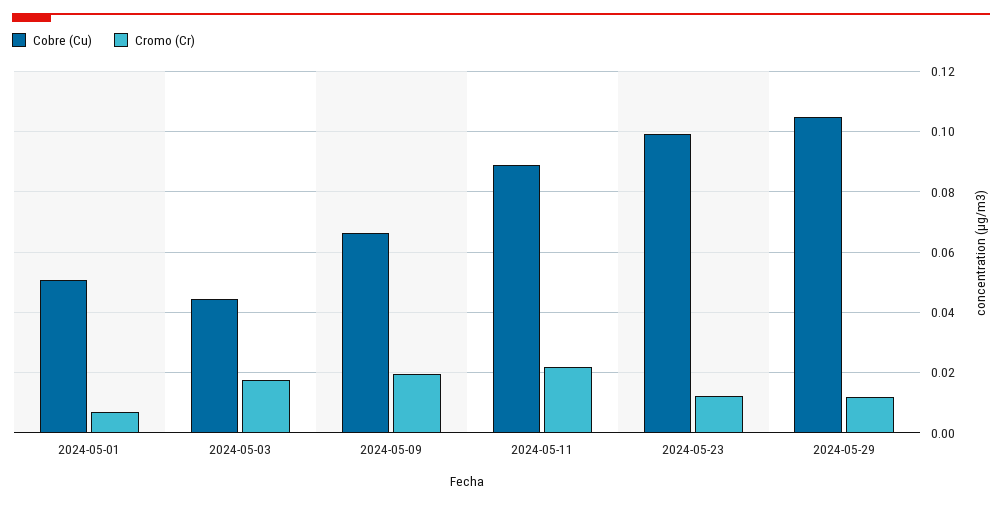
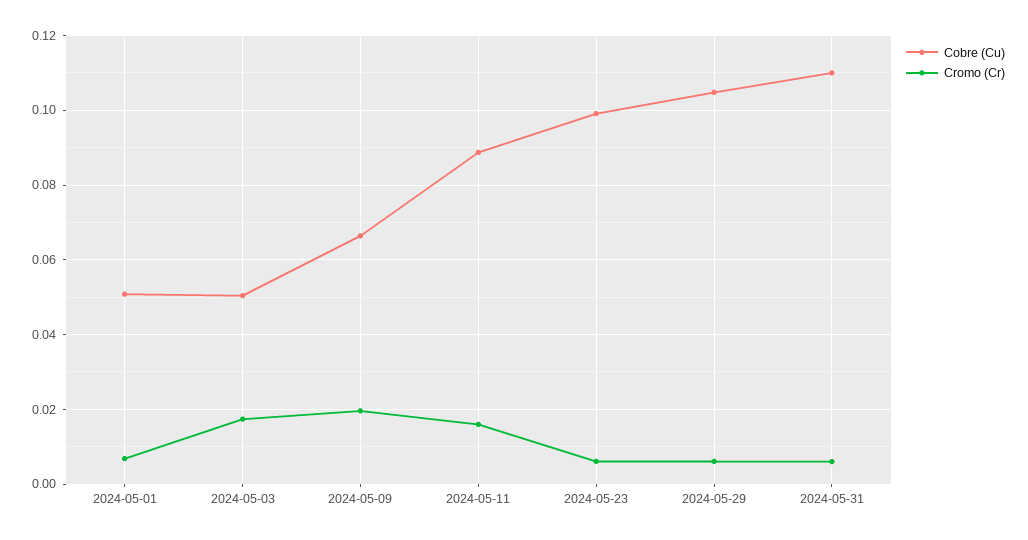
Cobre (Cu), 2024-05-03: 0.044 -> 0.05
Cromo (Cr), 2024-05-11: 0.022 -> 0.016
Cromo (Cr), 2024-05-23: 0.012 -> 0.006
Cromo (Cr), 2024-05-29: 0.012 -> 0.006
Cobre (Cu), 2024-05-31: none -> 0.11
Cromo (Cr), 2024-05-31: none -> 0.006

